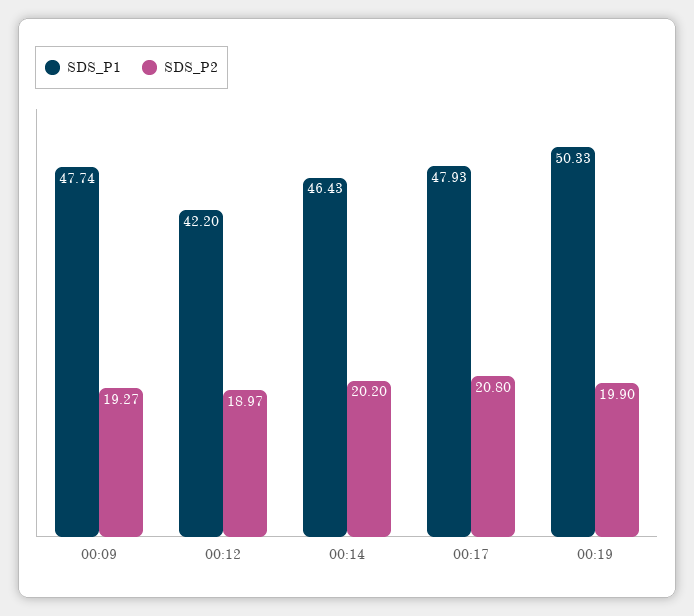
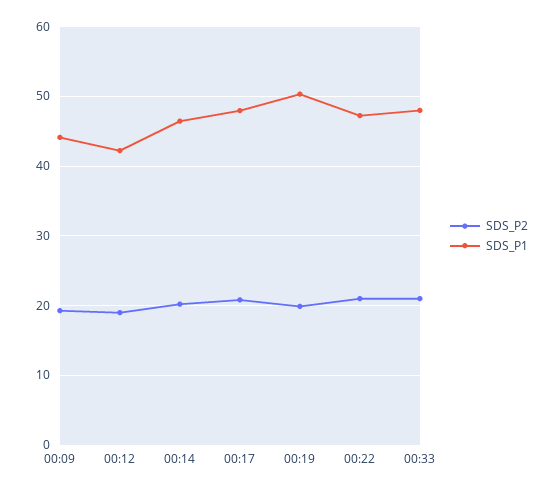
SDS_P1, 00:09: 47.74 -> 44
SDS_P2, 00:22: none -> 21
SDS_P1, 00:22: none -> 47
SDS_P2, 00:33: none -> 21
SDS_P1, 00:33: none -> 48

